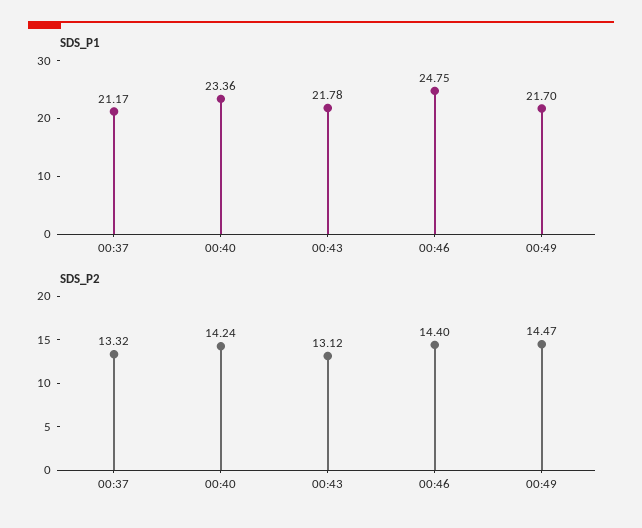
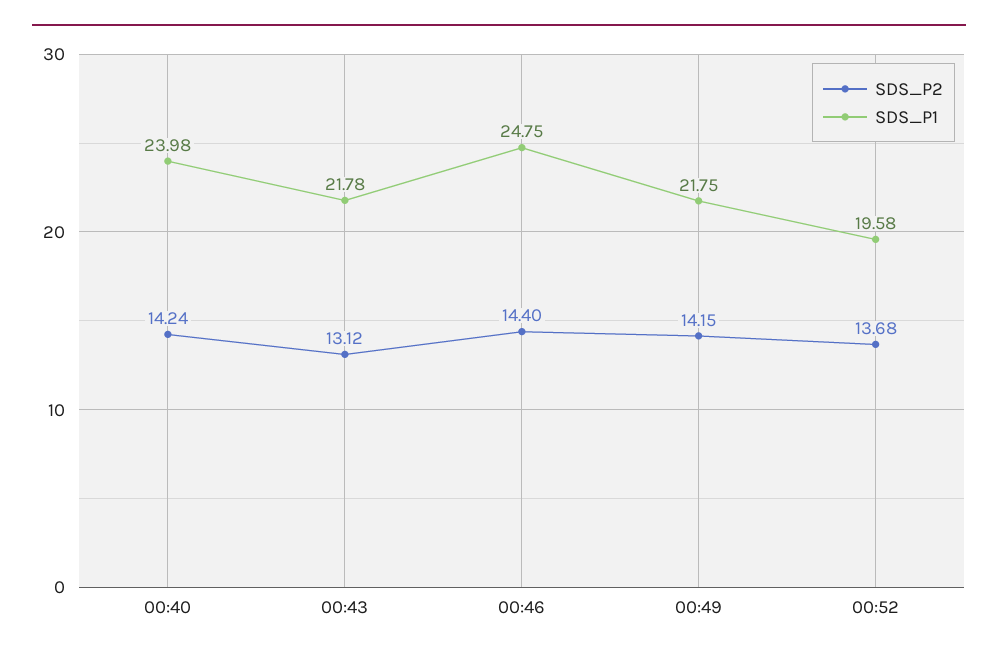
SDS_P1, 00:37: 21.17 -> none
SDS_P1, 00:40: 23.36 -> 23.98
SDS_P1, 00:49: 21.7 -> 21.75
SDS_P2, 00:37: 13.32 -> none
SDS_P2, 00:49: 14.47 -> 14.15
SDS_P2, 00:52: none -> 13.68
SDS_P1, 00:52: none -> 19.58

